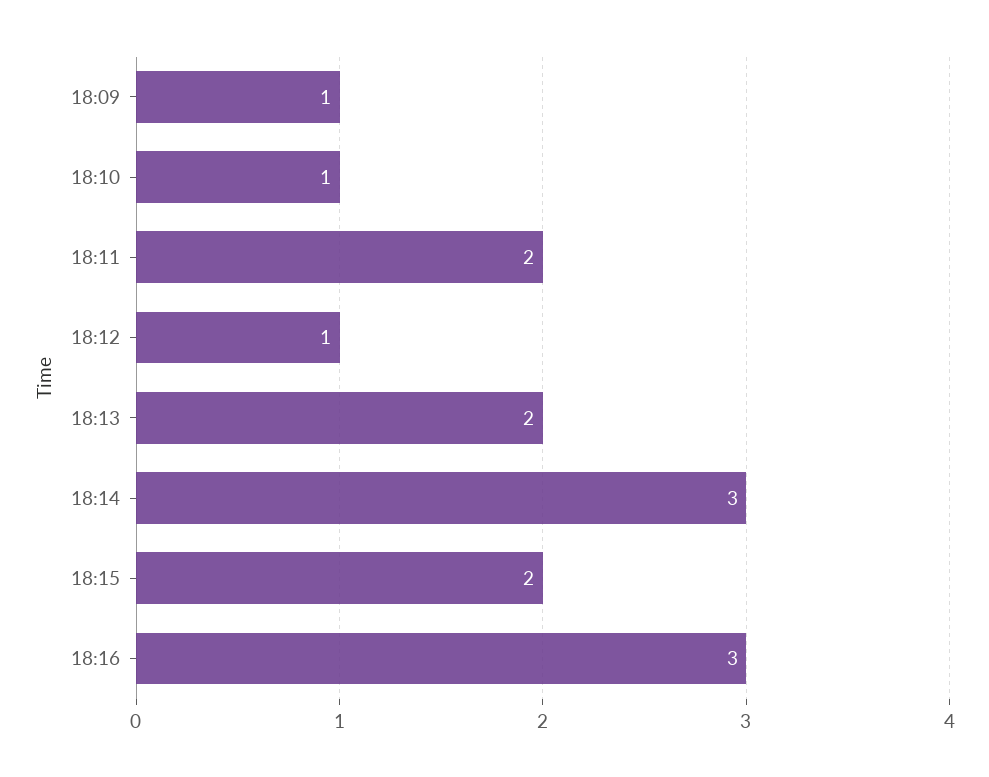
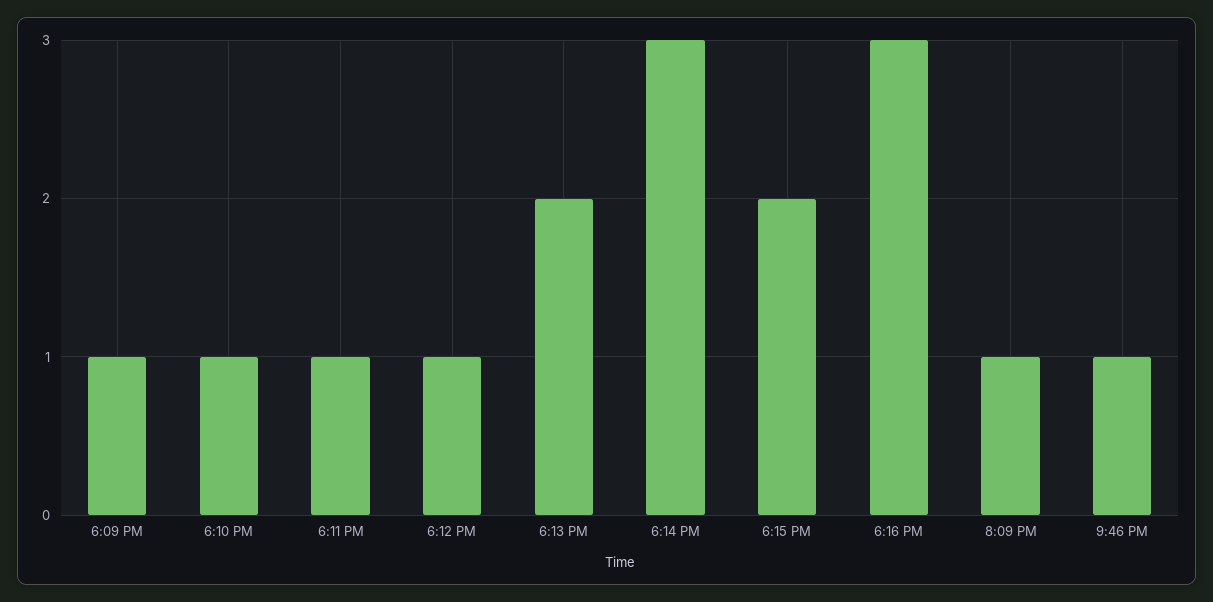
18:11: 2 -> 1
8:09 PM: none -> 1
9:46 PM: none -> 1

